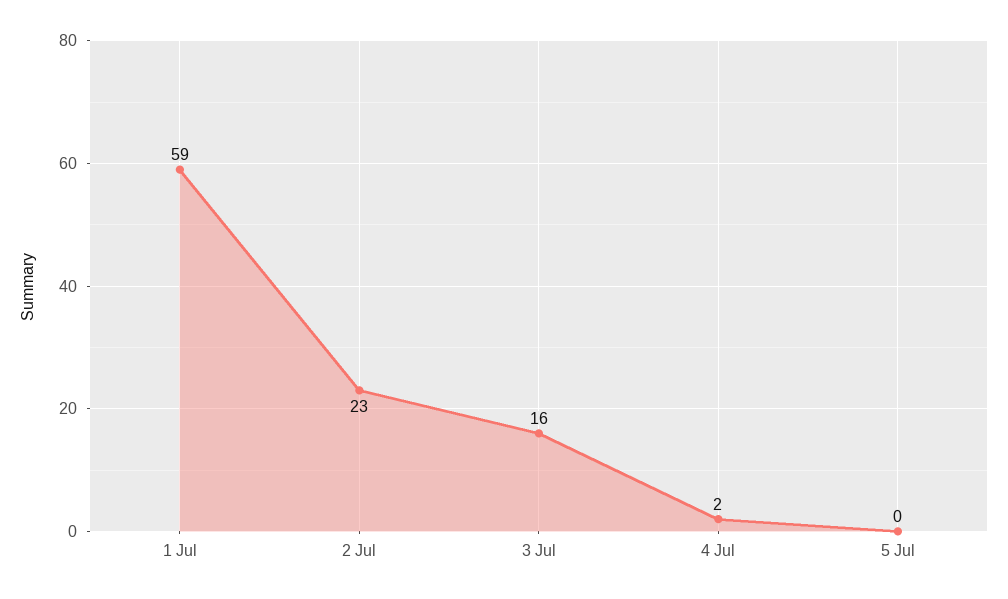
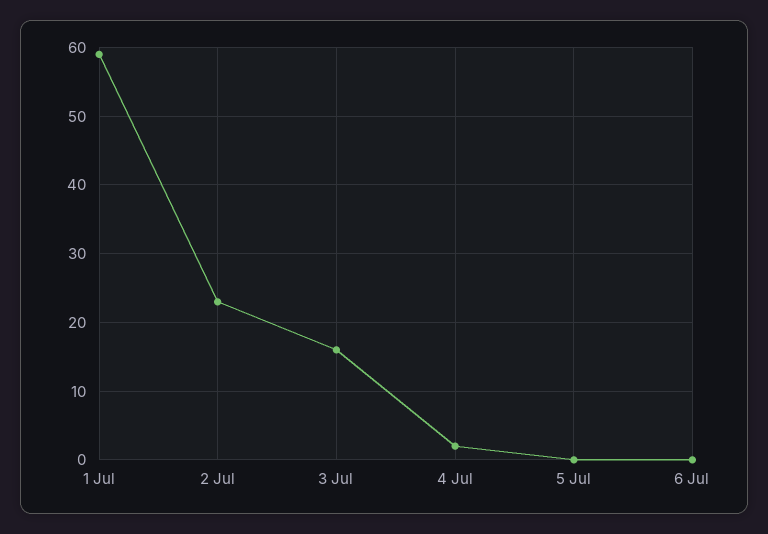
6 Jul: none -> 0

